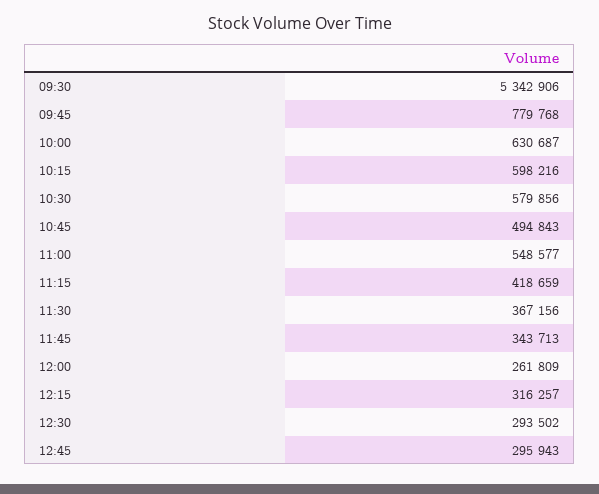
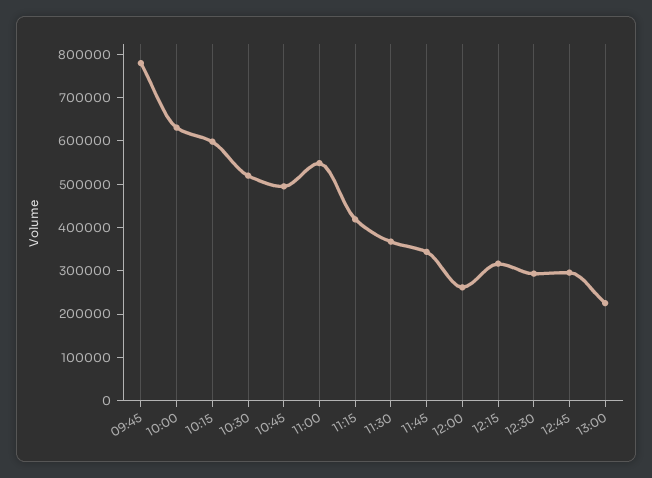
09:30: 5342906 -> none
10:30: 579856 -> 520000
13:00: none -> 220000

